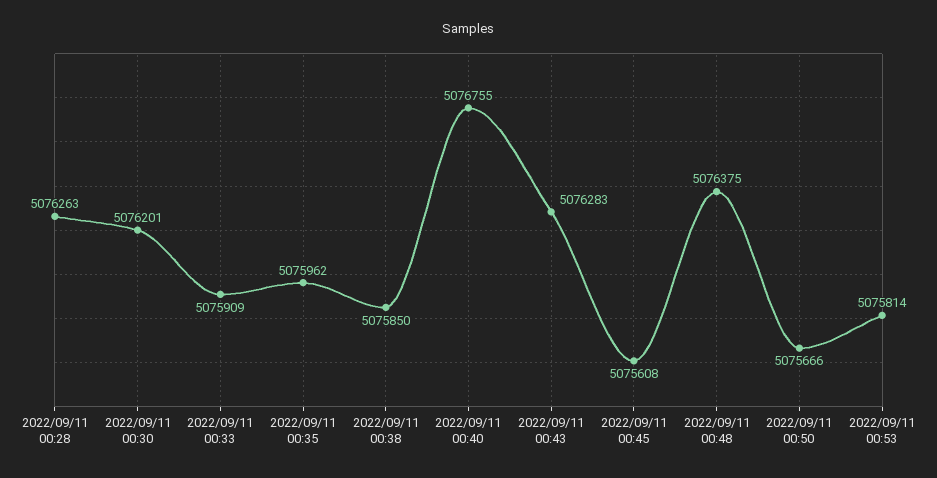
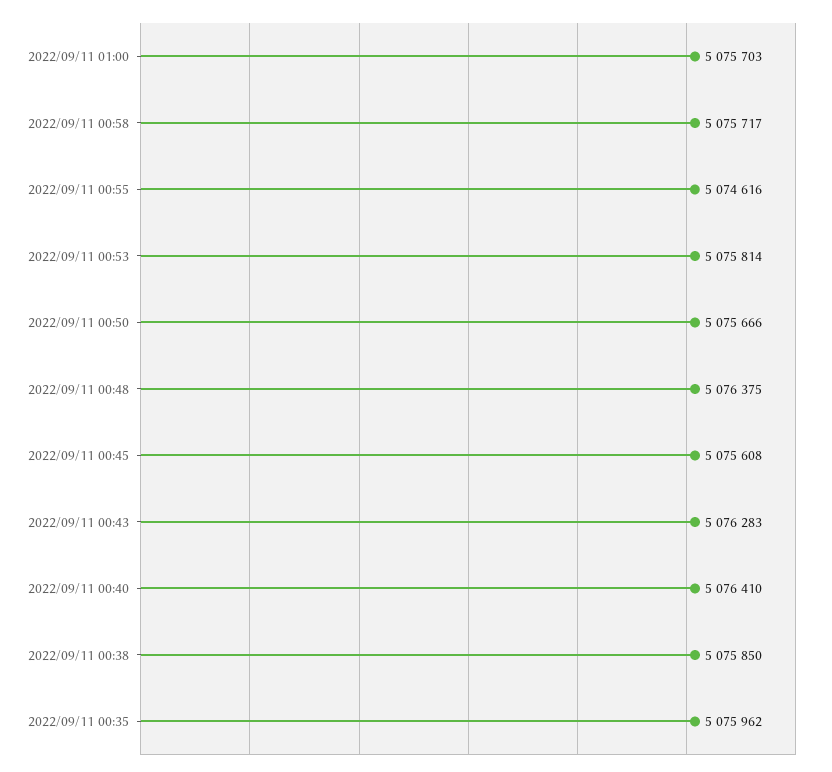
2022/09/11 00:28: 5076263 -> none
2022/09/11 00:30: 5076201 -> none
2022/09/11 00:33: 5075909 -> none
2022/09/11 00:40: 5076755 -> 5076410
2022/09/11 01:00: none -> 5075703
2022/09/11 00:58: none -> 5075717
2022/09/11 00:55: none -> 5074616

